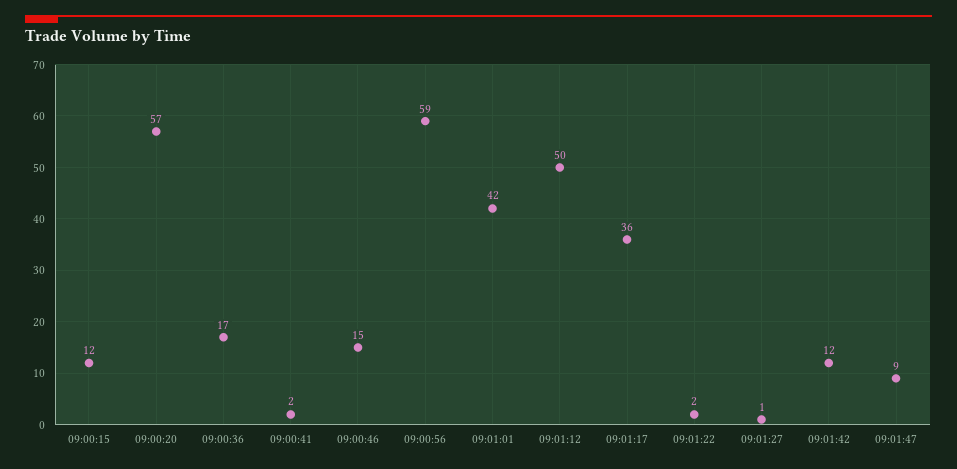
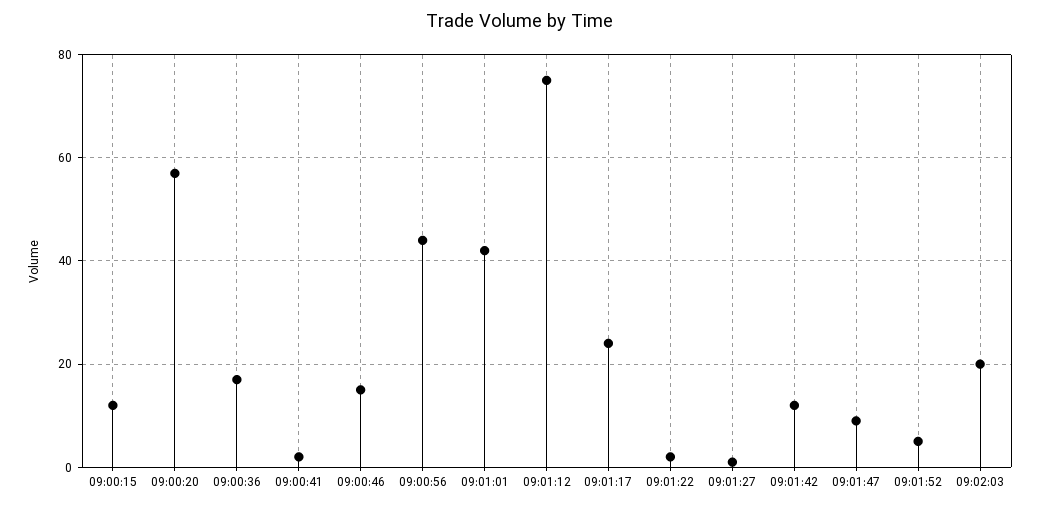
09:00:56: 59 -> 45
09:01:12: 50 -> 75
09:01:17: 36 -> 25
09:01:52: none -> 5
09:02:03: none -> 20

